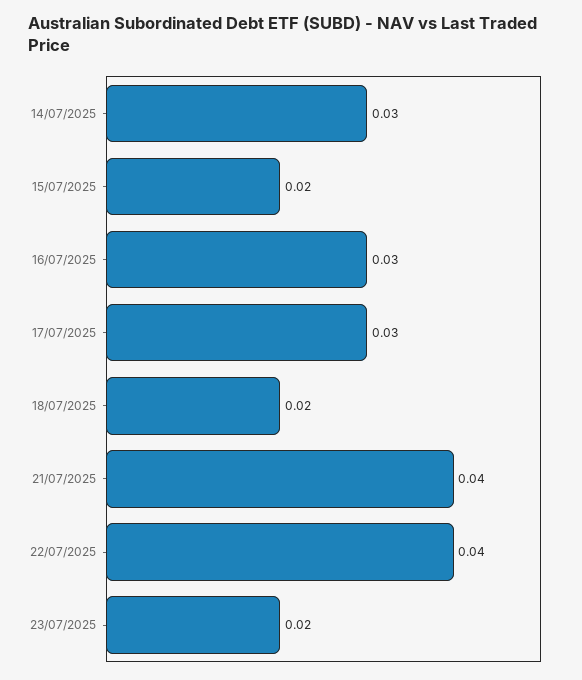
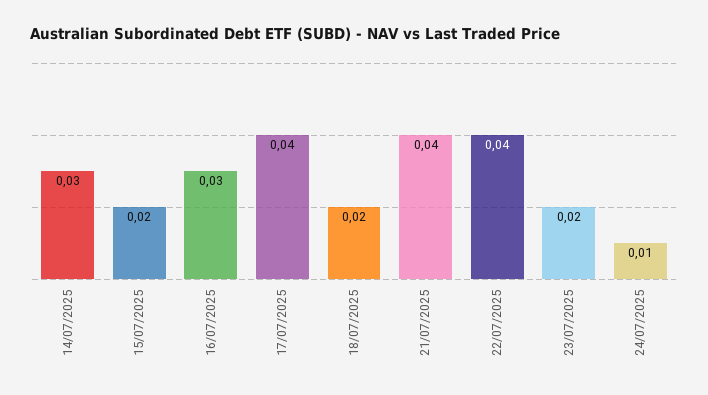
17/07/2025: 0.03 -> 0.04
24/07/2025: none -> 0.01

